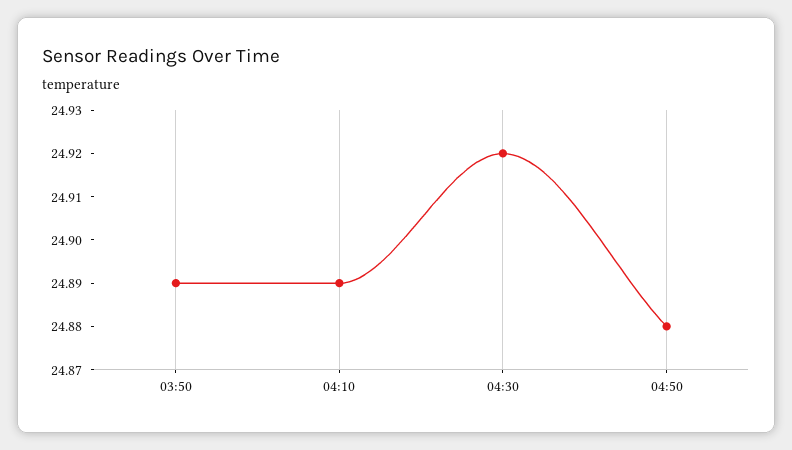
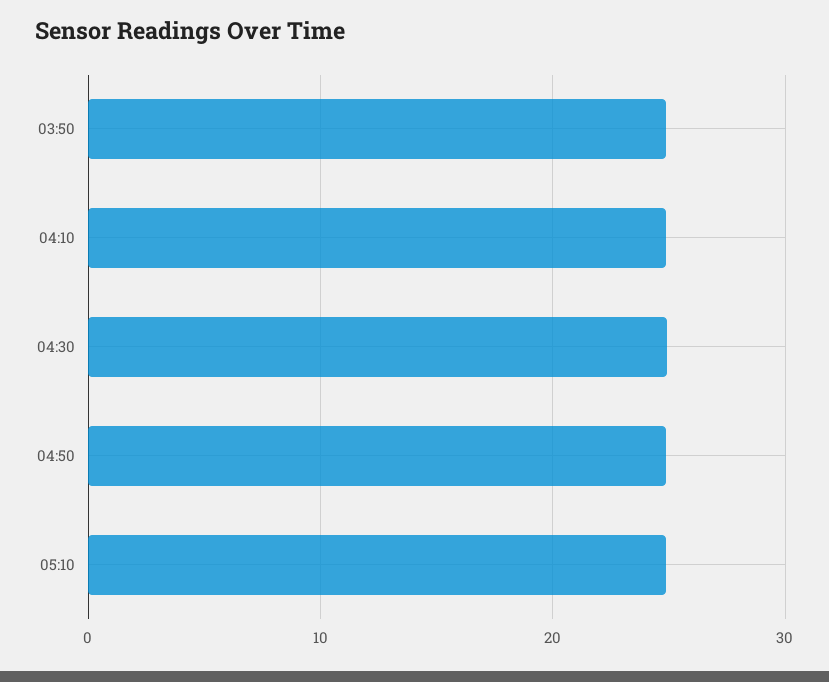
05:10: none -> 25

